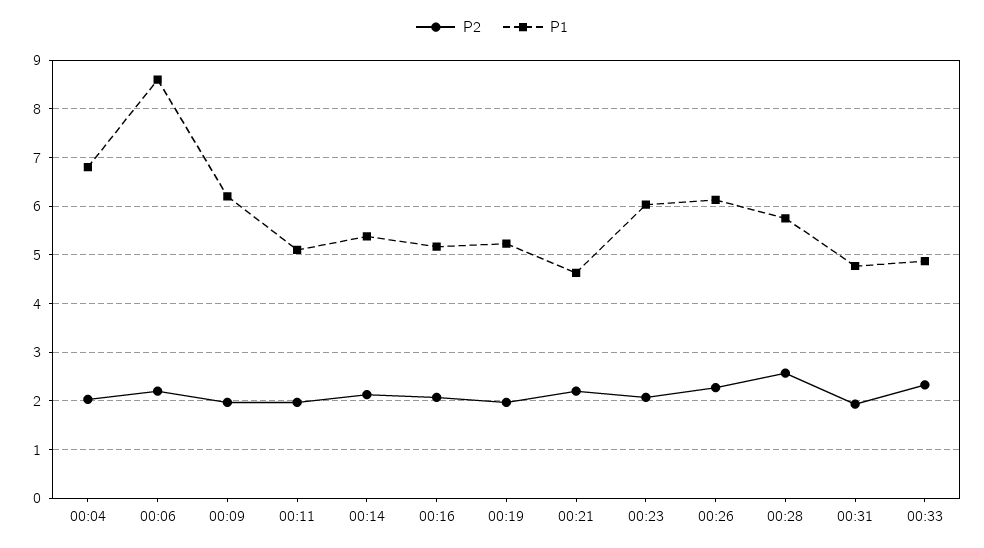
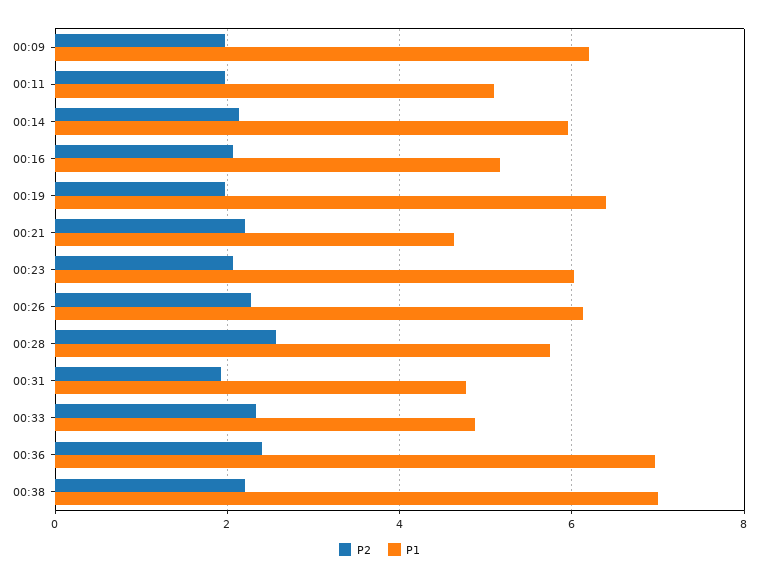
P2, 00:04: 2 -> none
P1, 00:04: 6.8 -> none
P2, 00:06: 2.2 -> none
P1, 00:06: 8.6 -> none
P1, 00:14: 5.4 -> 6
P1, 00:19: 5.2 -> 6.4
P2, 00:36: none -> 2.4
P1, 00:36: none -> 7
P2, 00:38: none -> 2.2
P1, 00:38: none -> 7

